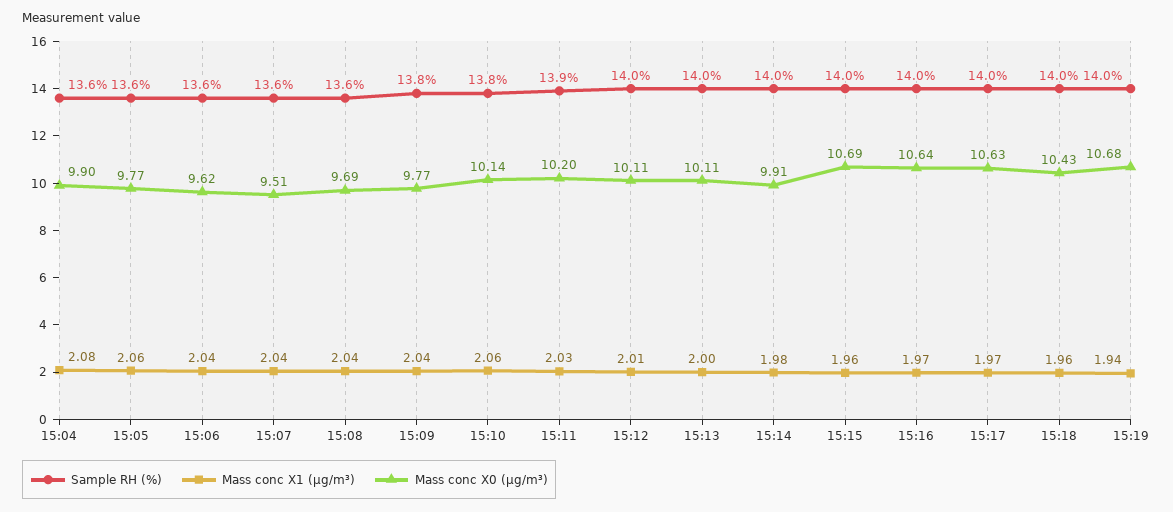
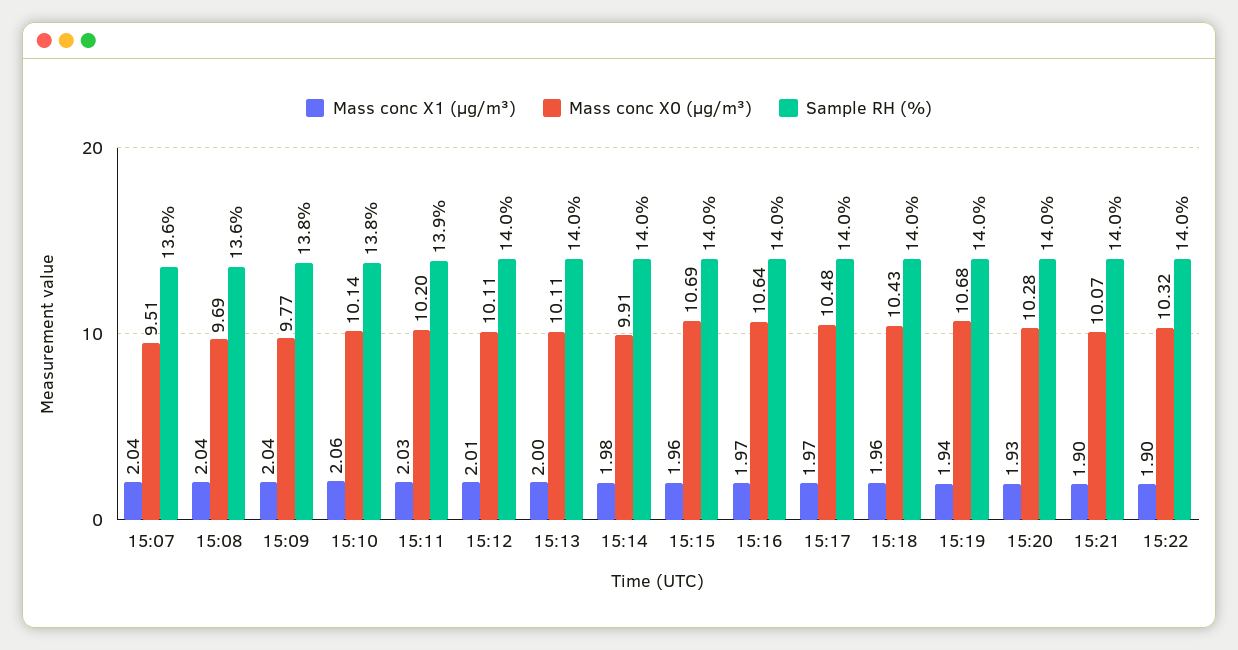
Sample RH (%), 15:04: 13.6 -> none
Mass conc X1 (μg/m³), 15:04: 2.08 -> none
Mass conc X0 (μg/m³), 15:04: 9.9 -> none
Sample RH (%), 15:05: 13.6 -> none
Mass conc X1 (μg/m³), 15:05: 2.06 -> none
Mass conc X0 (μg/m³), 15:05: 9.77 -> none
Sample RH (%), 15:06: 13.6 -> none
Mass conc X1 (μg/m³), 15:06: 2.04 -> none
Mass conc X0 (μg/m³), 15:06: 9.62 -> none
Mass conc X0 (μg/m³), 15:17: 10.63 -> 10.48
Mass conc X1 (μg/m³), 15:20: none -> 1.93
Mass conc X0 (μg/m³), 15:20: none -> 10.28
Sample RH (%), 15:20: none -> 14
Mass conc X1 (μg/m³), 15:21: none -> 1.9
Mass conc X0 (μg/m³), 15:21: none -> 10.07
Sample RH (%), 15:21: none -> 14
Mass conc X1 (μg/m³), 15:22: none -> 1.9
Mass conc X0 (μg/m³), 15:22: none -> 10.32
Sample RH (%), 15:22: none -> 14

